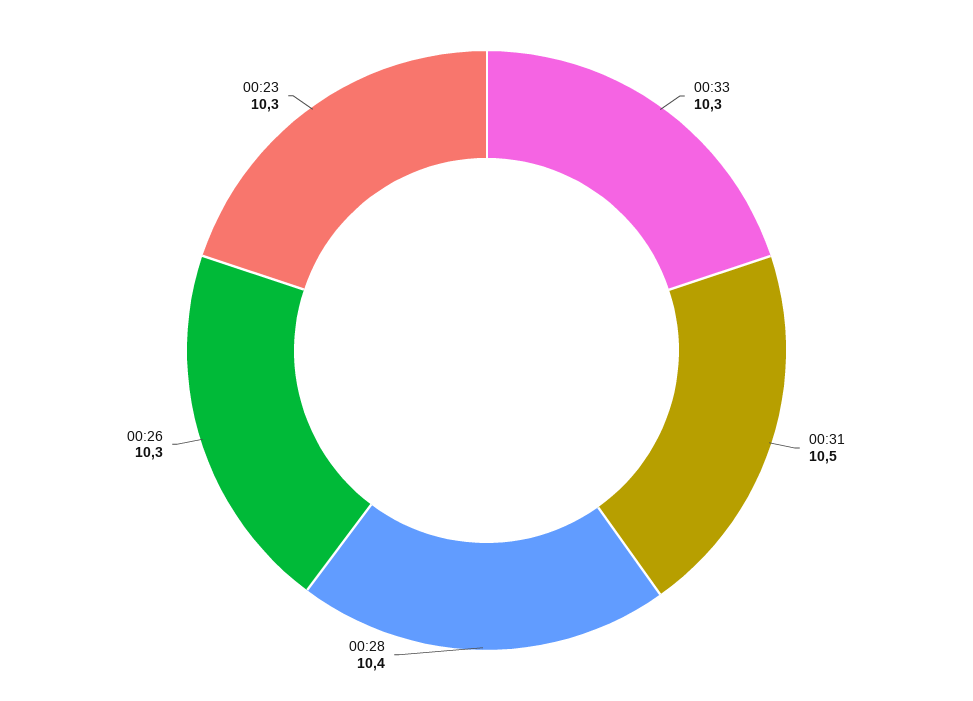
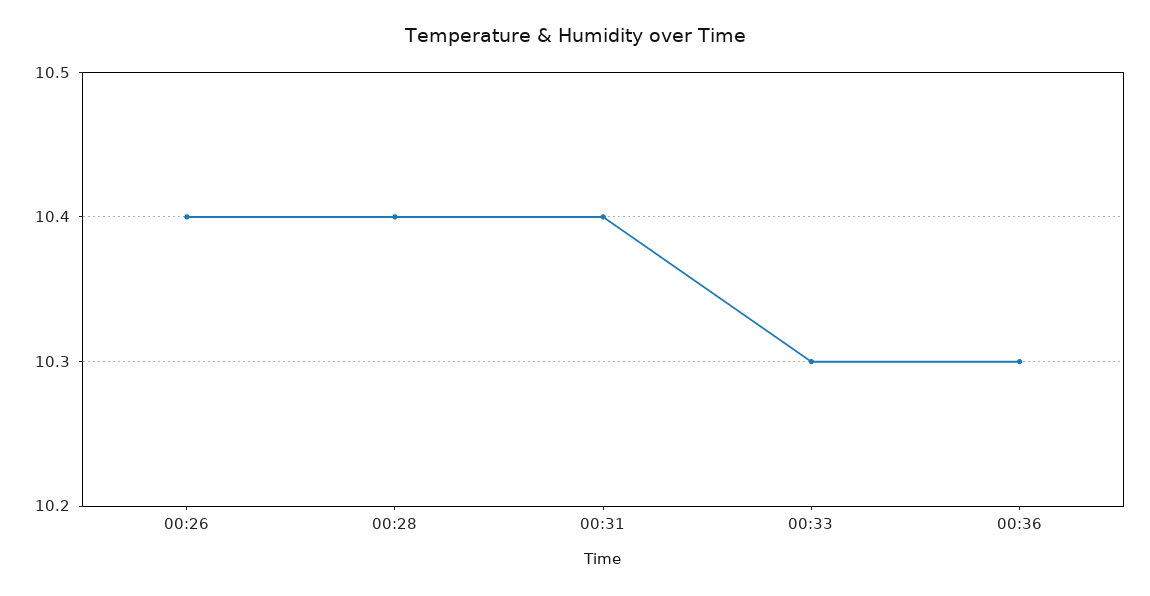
00:31: 10.5 -> 10.4
00:26: 10.3 -> 10.4
00:23: 10.3 -> none
00:36: none -> 10.3

